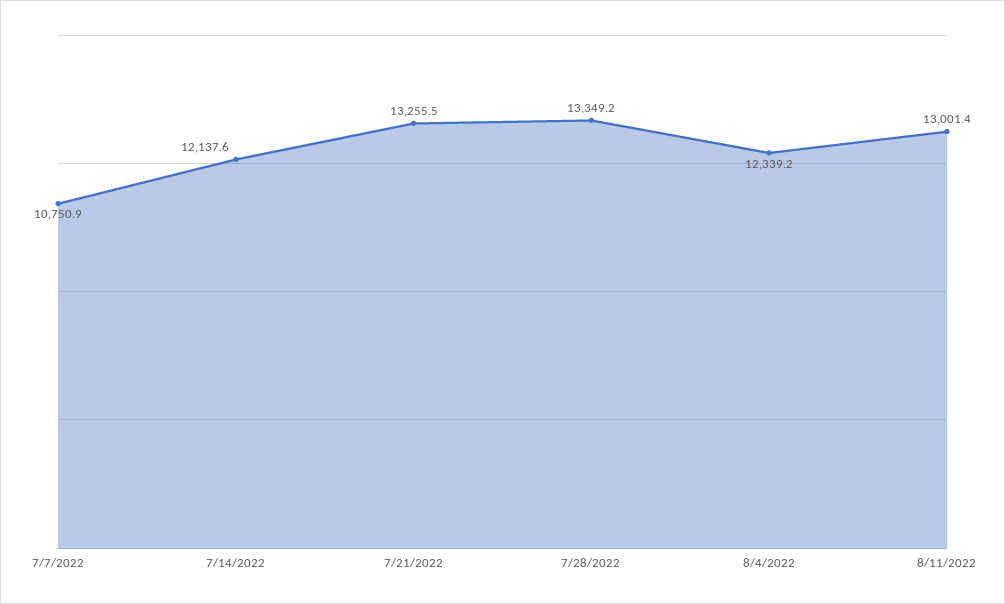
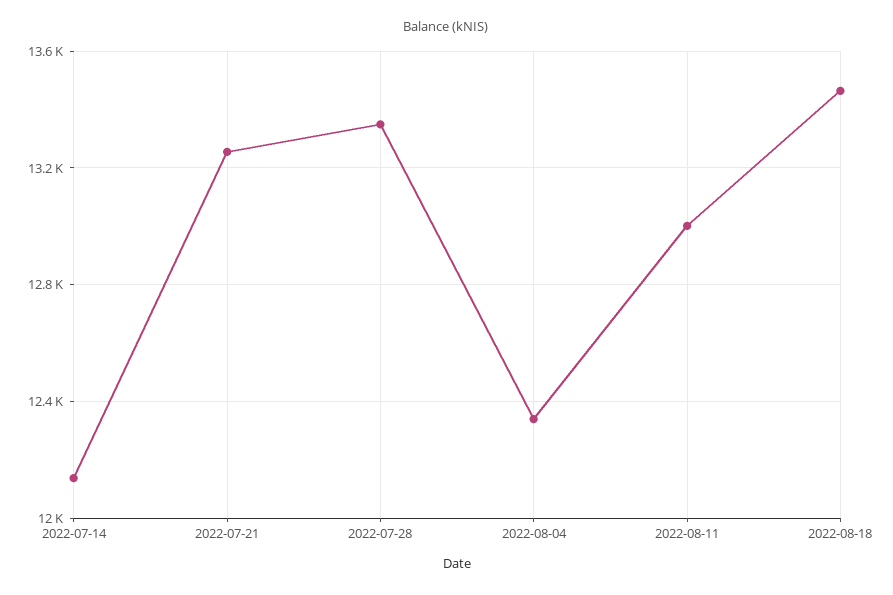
7/7/2022: 10750.9 -> none
2022-08-18: none -> 13450

